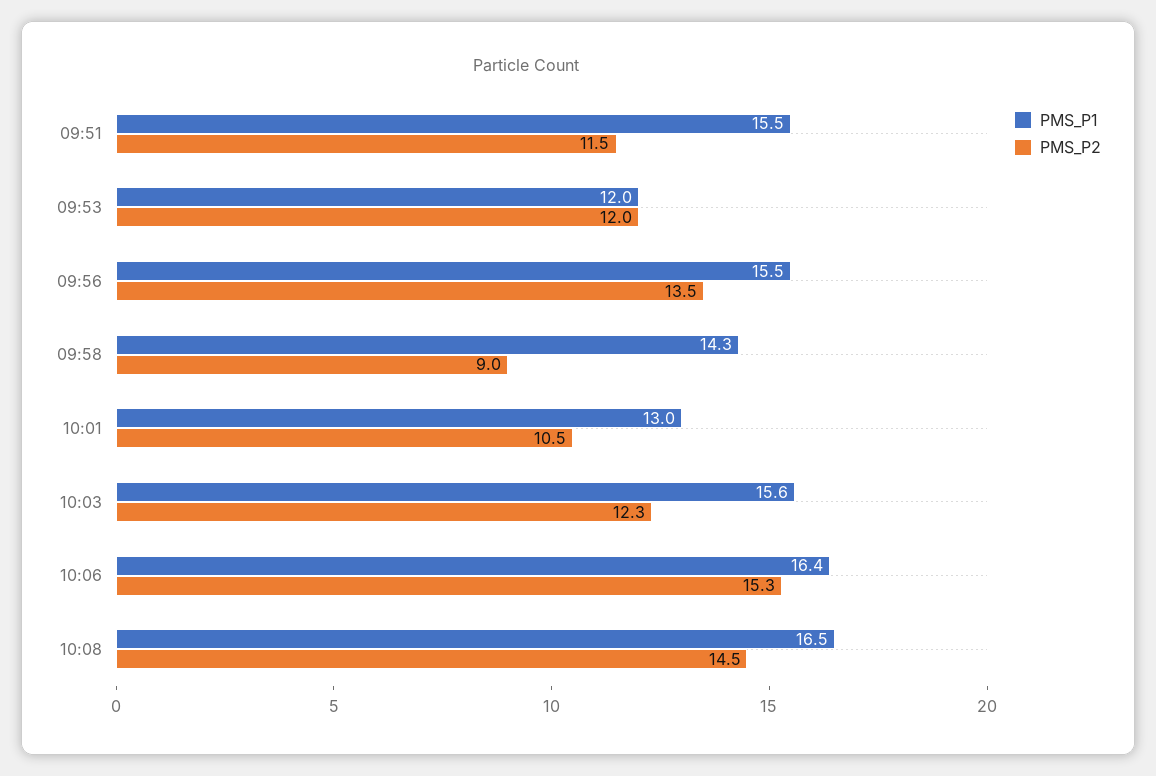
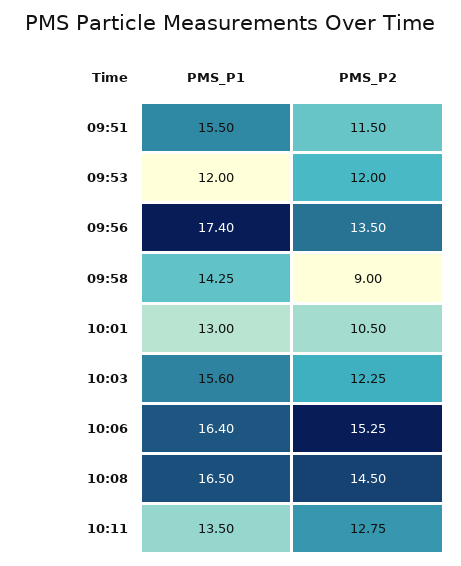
PMS_P1, 09:56: 15.5 -> 17.4
PMS_P1, 10:11: none -> 13.5
PMS_P2, 10:11: none -> 12.75

